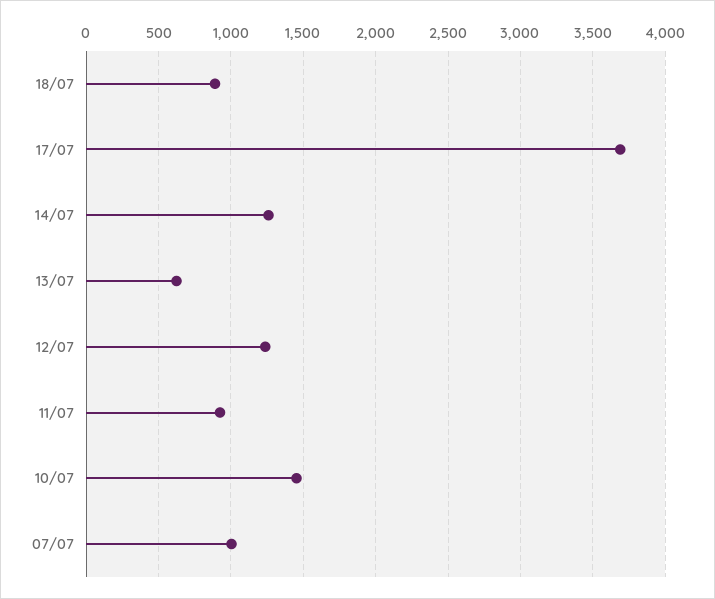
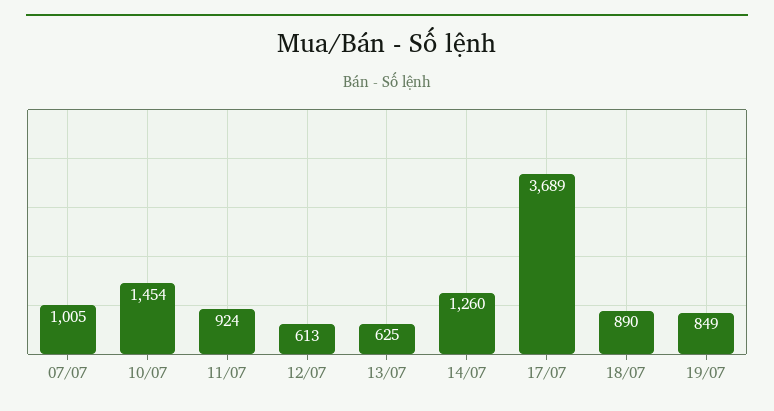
12/07: 1250 -> 613
19/07: none -> 849

